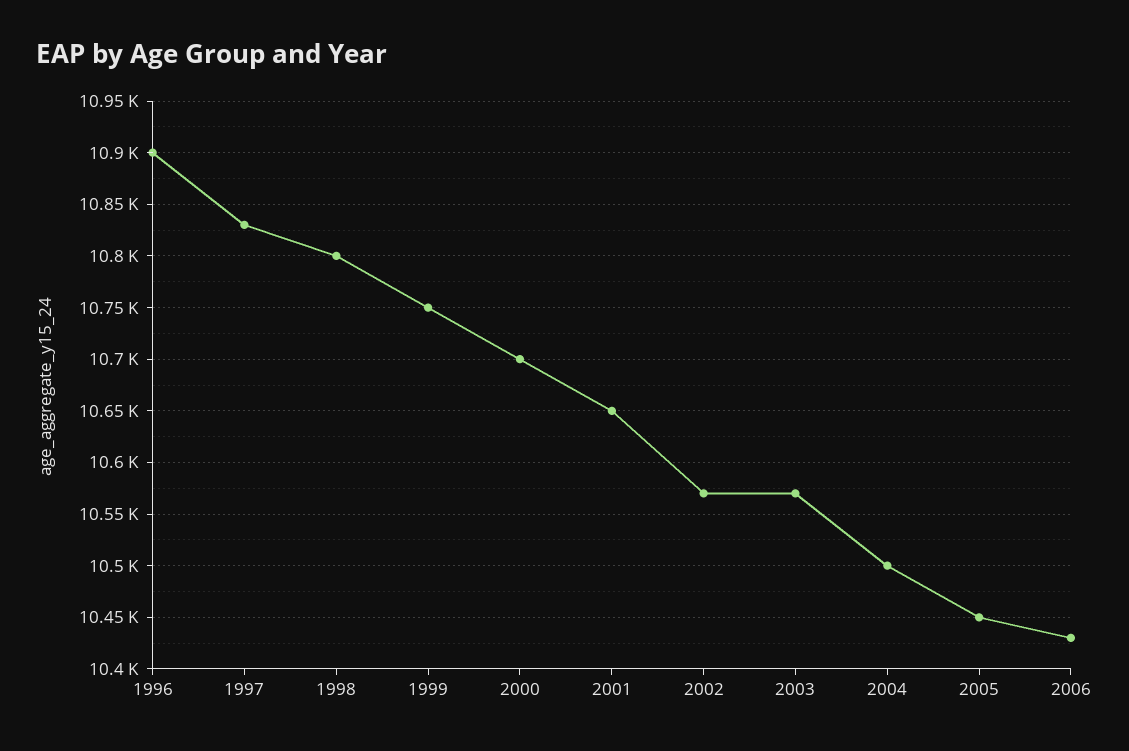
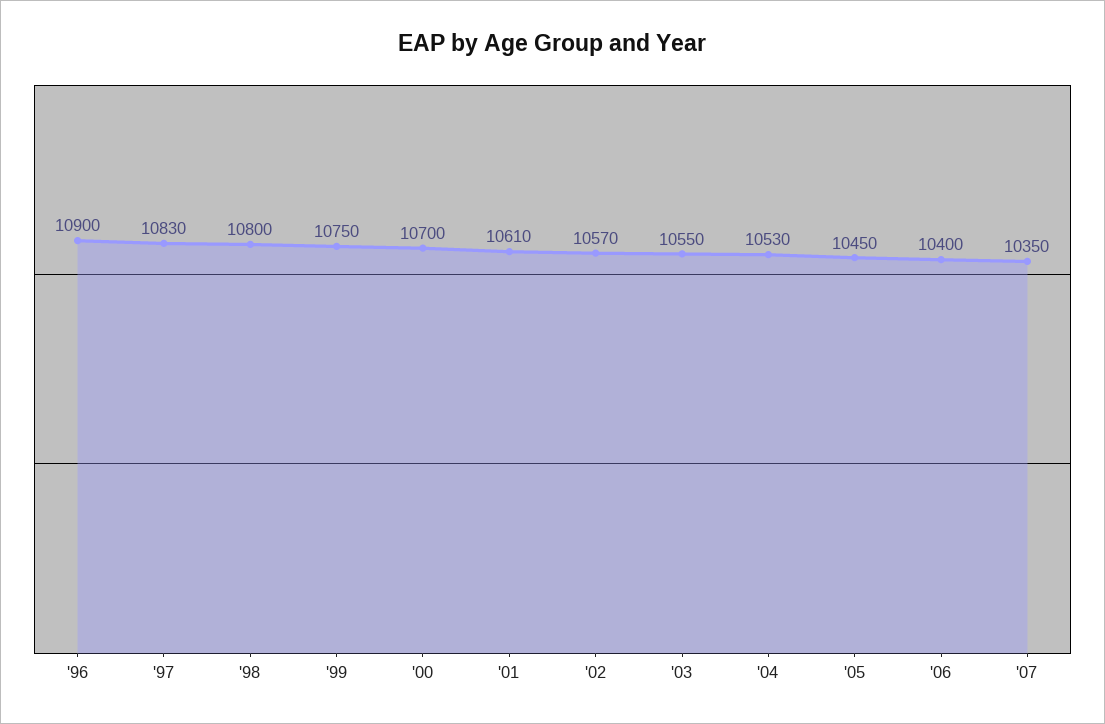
2001: 10650 -> 10610
2003: 10570 -> 10550
2004: 10500 -> 10530
2006: 10430 -> 10400
'07: none -> 10350

